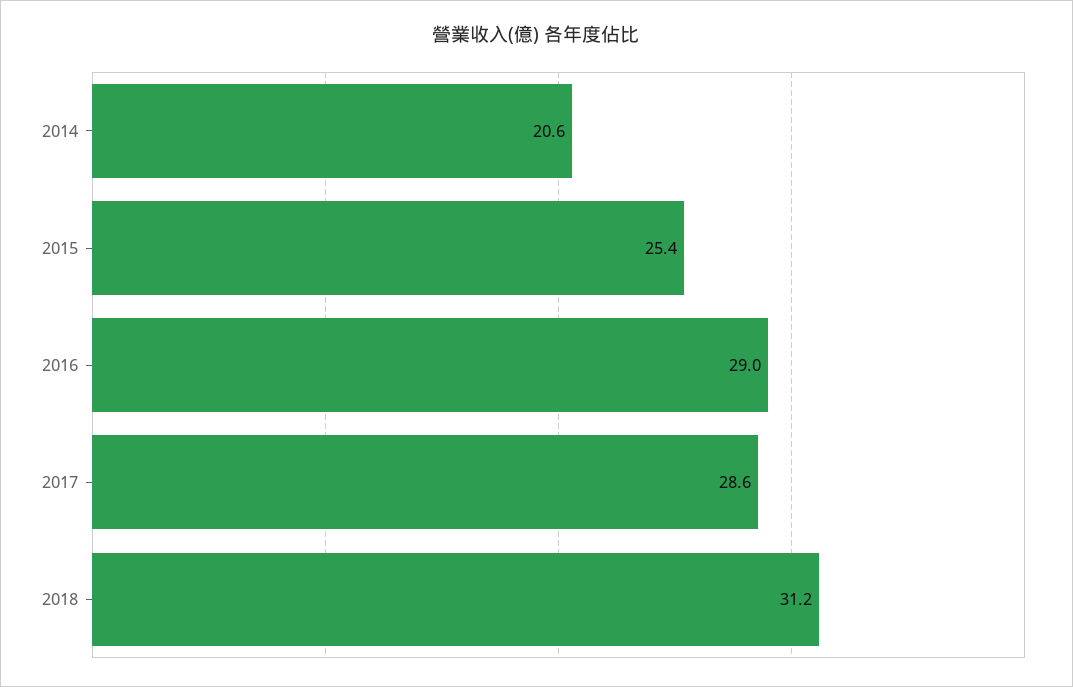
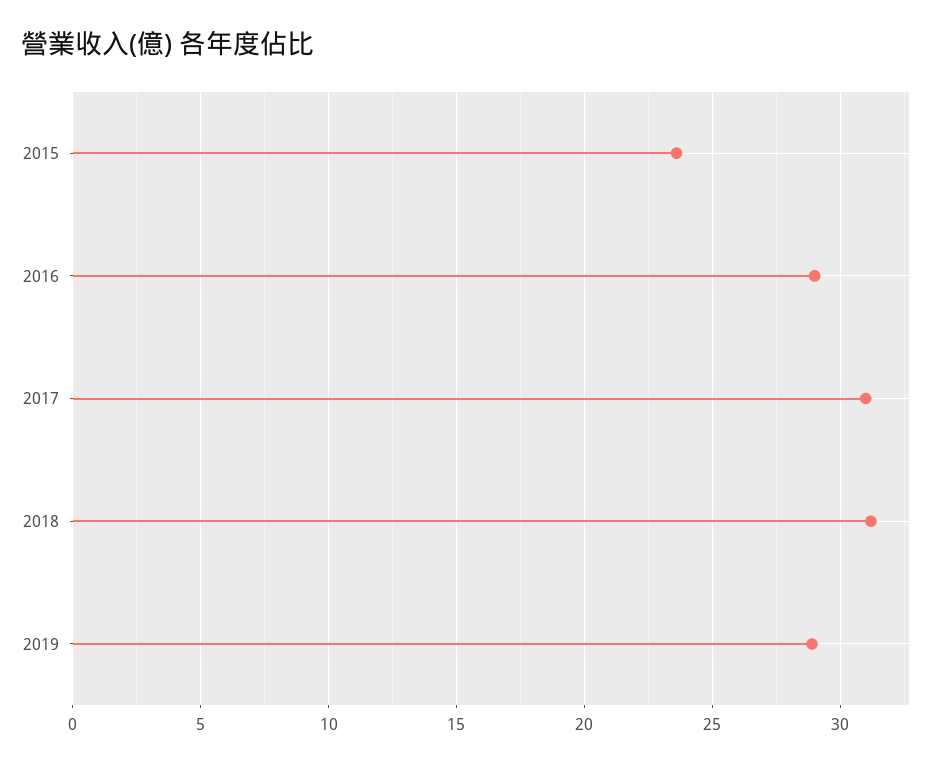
2014: 20.6 -> none
2015: 25.4 -> 23.5
2017: 28.6 -> 31
2019: none -> 29

